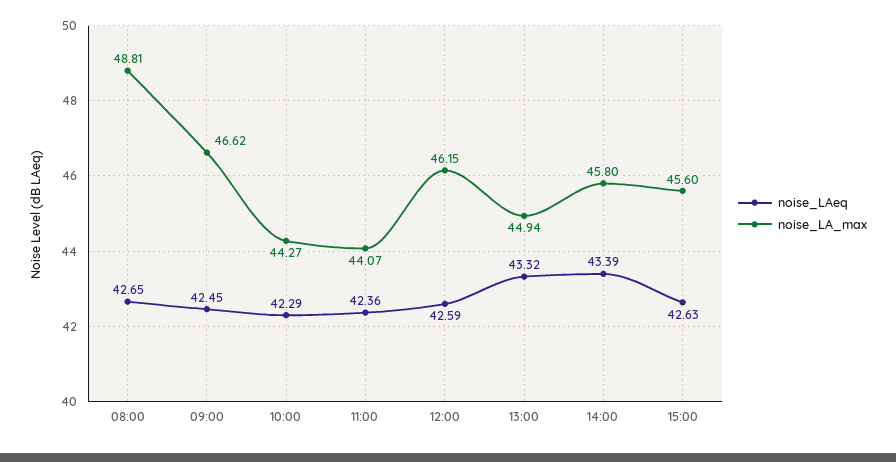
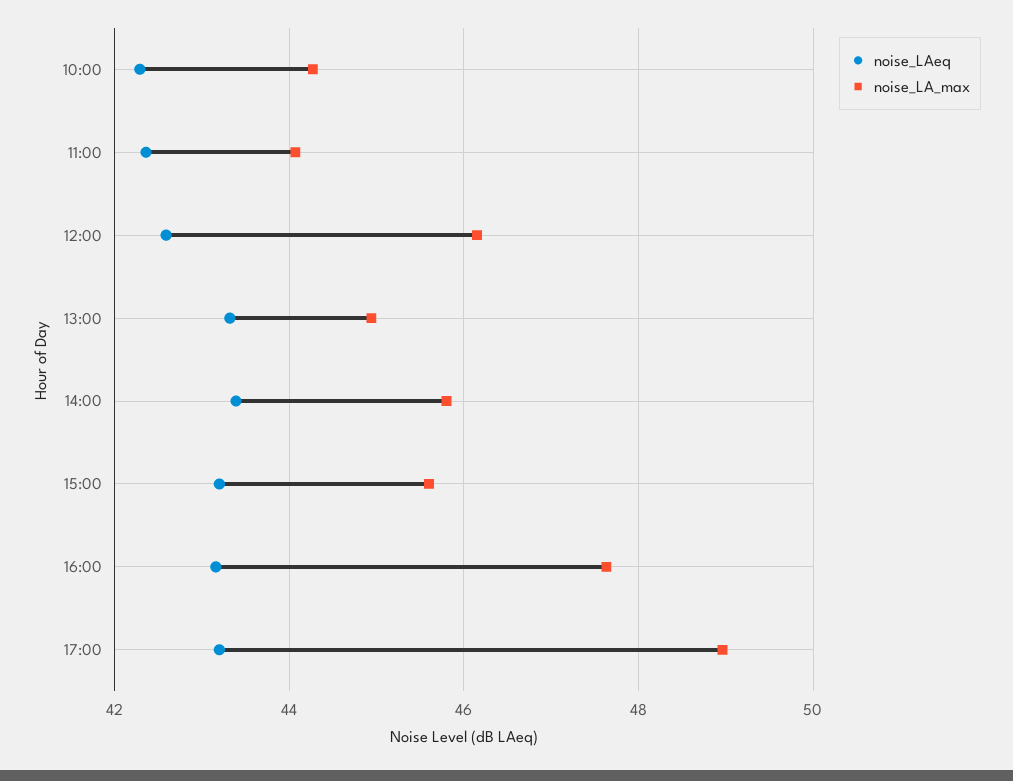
noise_LAeq, 08:00: 42.65 -> none
noise_LA_max, 08:00: 48.81 -> none
noise_LAeq, 09:00: 42.45 -> none
noise_LA_max, 09:00: 46.62 -> none
noise_LAeq, 15:00: 42.63 -> 43.2
noise_LAeq, 16:00: none -> 43.2
noise_LA_max, 16:00: none -> 47.6
noise_LAeq, 17:00: none -> 43.2
noise_LA_max, 17:00: none -> 49

